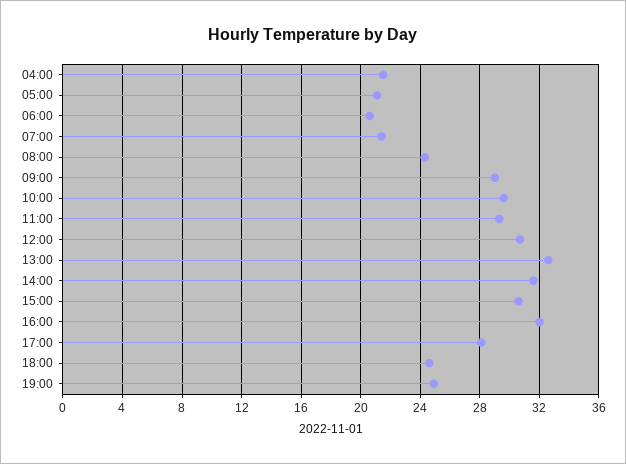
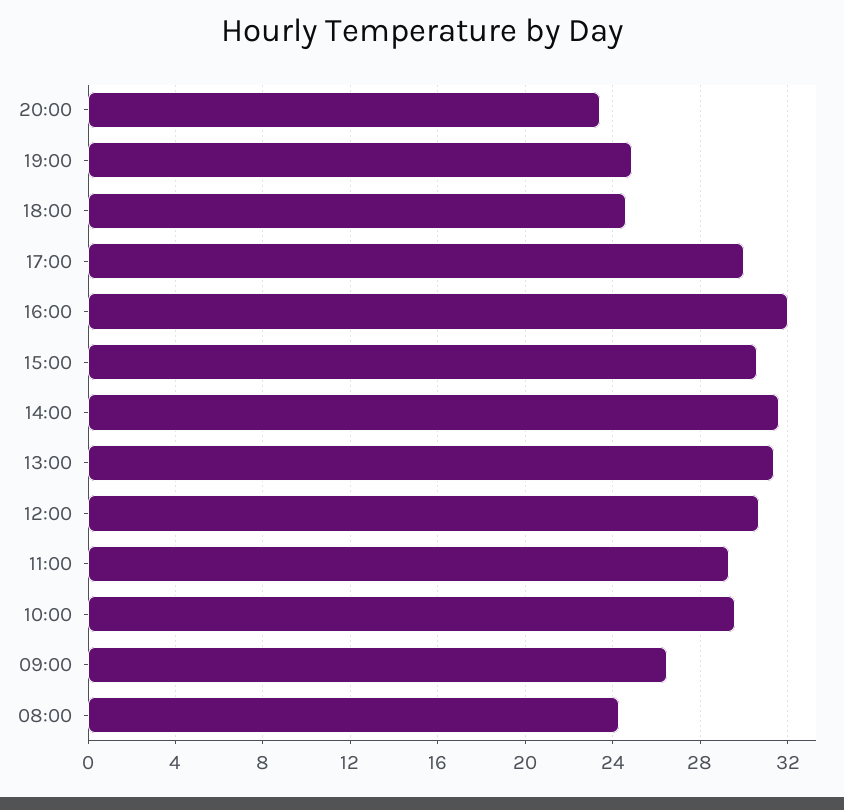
04:00: 21.5 -> none
05:00: 21 -> none
06:00: 20.5 -> none
07:00: 21.5 -> none
09:00: 29 -> 26.5
13:00: 32.5 -> 31.5
17:00: 28 -> 30
20:00: none -> 23.5

